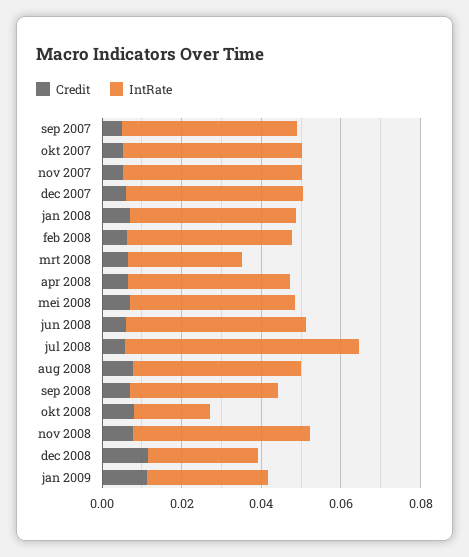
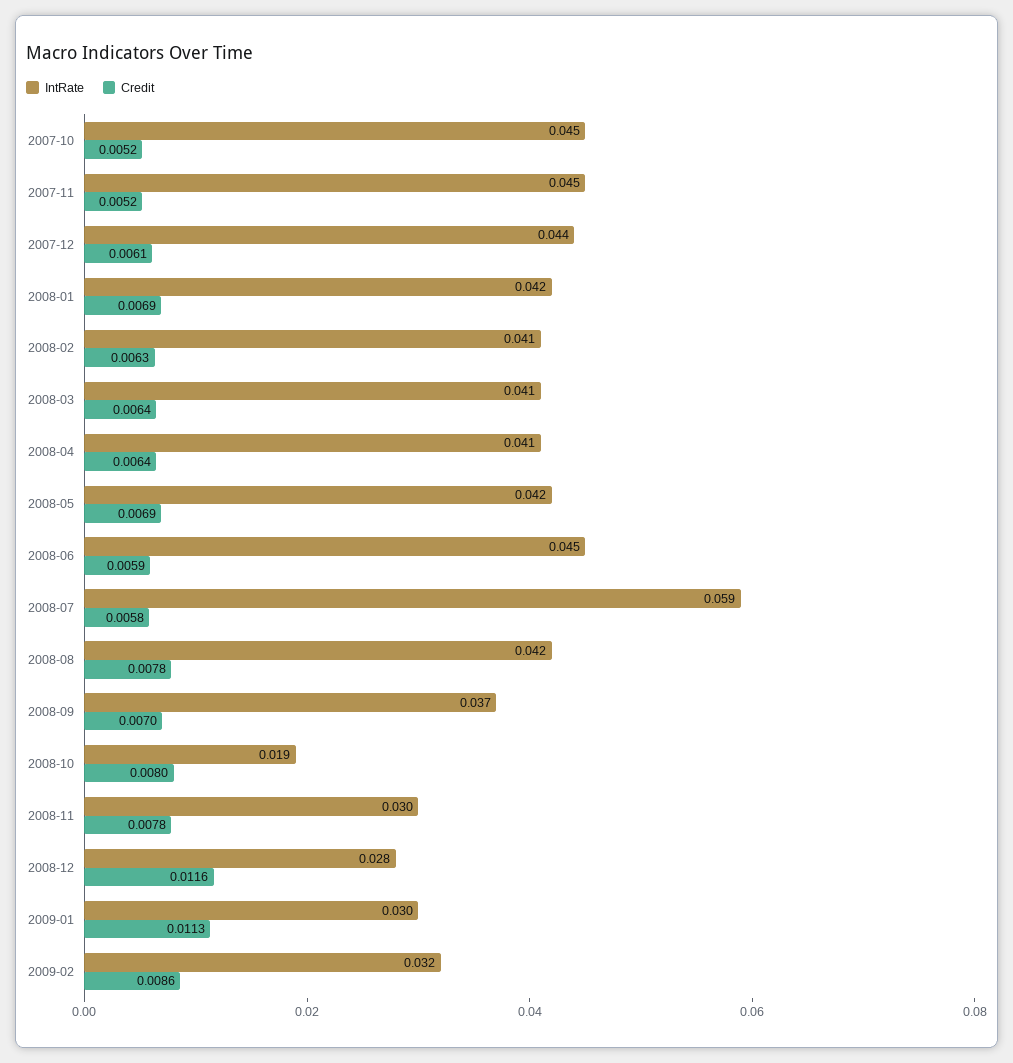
Credit, sep 2007: 0.005 -> none
IntRate, sep 2007: 0.045 -> none
IntRate, mrt 2008: 0.03 -> 0.041
IntRate, nov 2008: 0.045 -> 0.03
IntRate, 2009-02: none -> 0.032
Credit, 2009-02: none -> 0.0086

